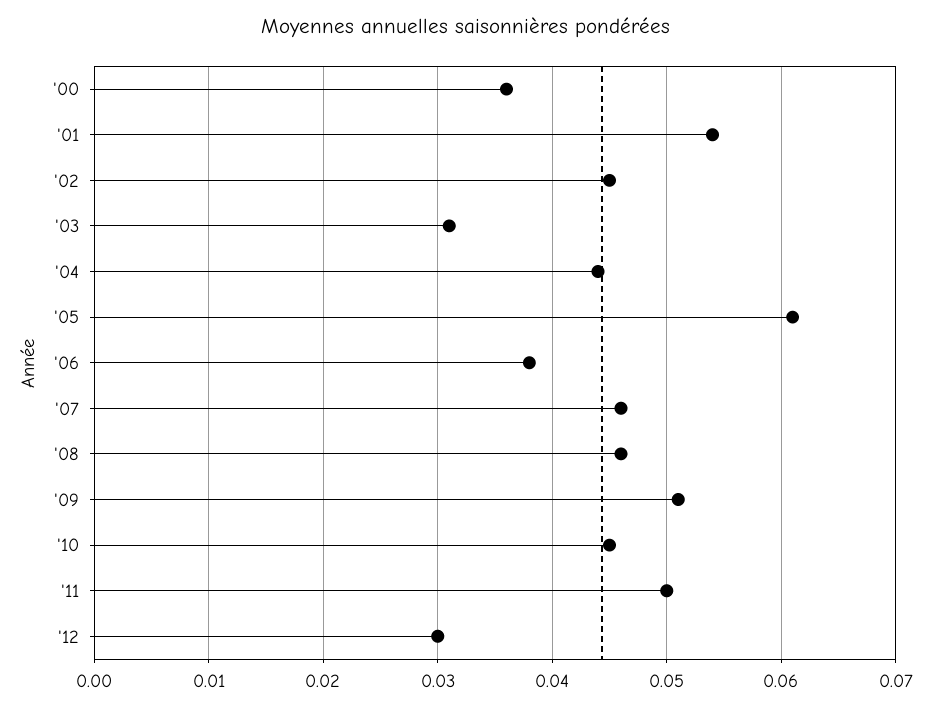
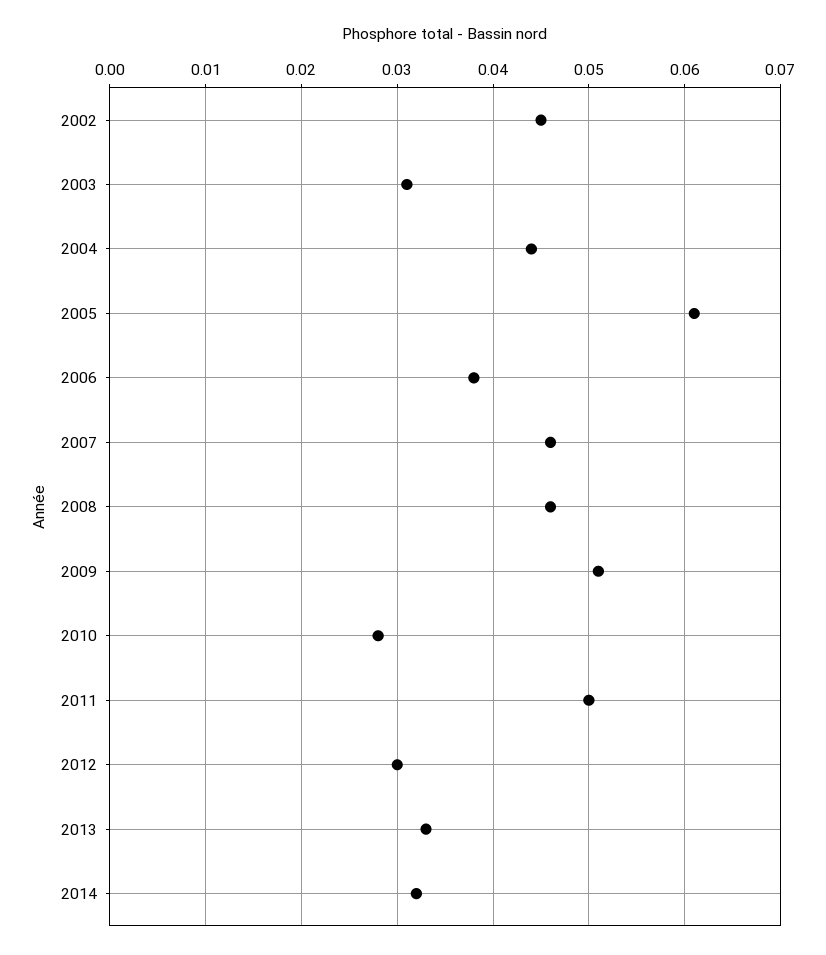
'00: 0.036 -> none
'01: 0.054 -> none
'10: 0.045 -> 0.028
2013: none -> 0.033
2014: none -> 0.032

